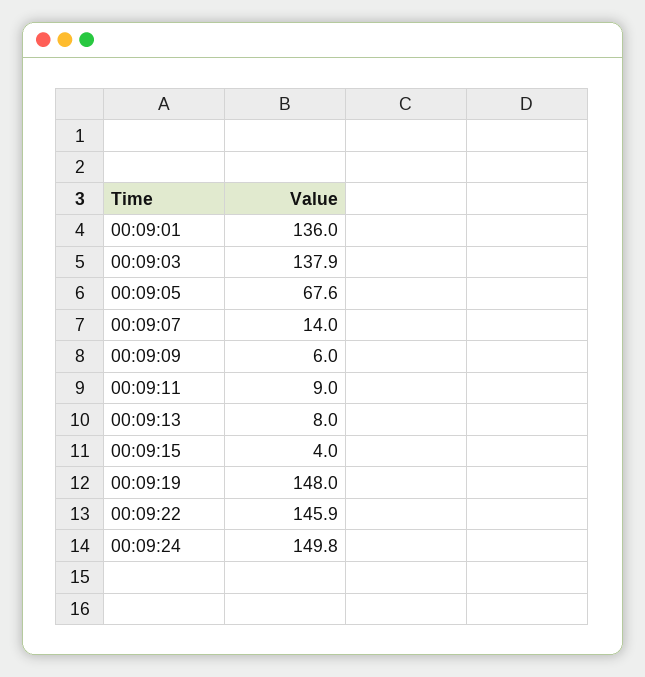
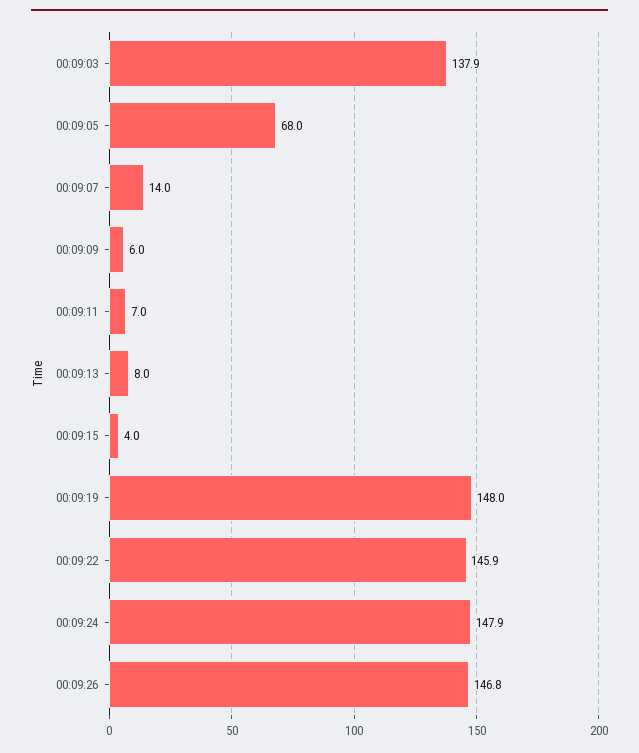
00:09:01: 136 -> none
00:09:05: 67.6 -> 68
00:09:11: 9 -> 7
00:09:24: 149.8 -> 147.9
00:09:26: none -> 146.8

